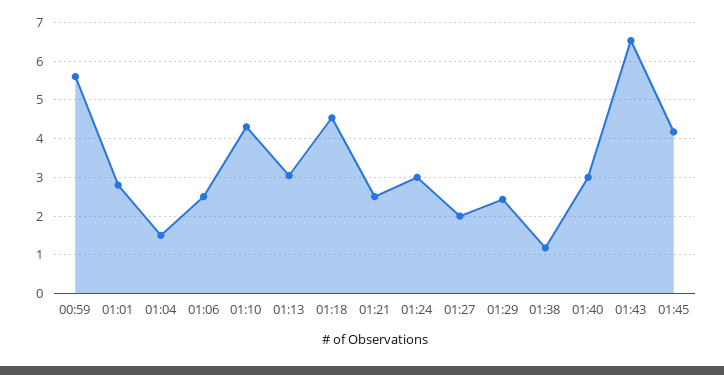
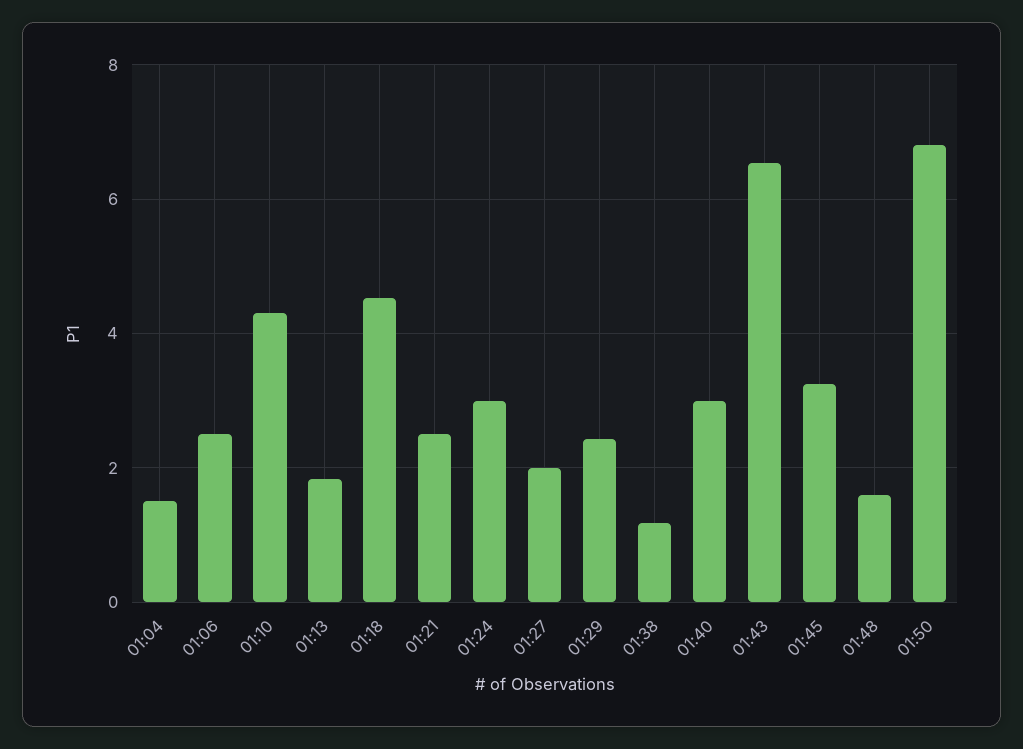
00:59: 5.6 -> none
01:01: 2.8 -> none
01:13: 3 -> 1.8
01:45: 4.2 -> 3.2
01:48: none -> 1.6
01:50: none -> 6.8

